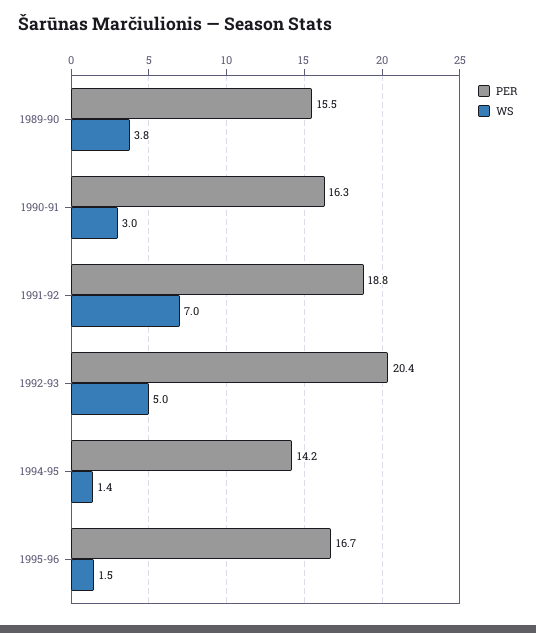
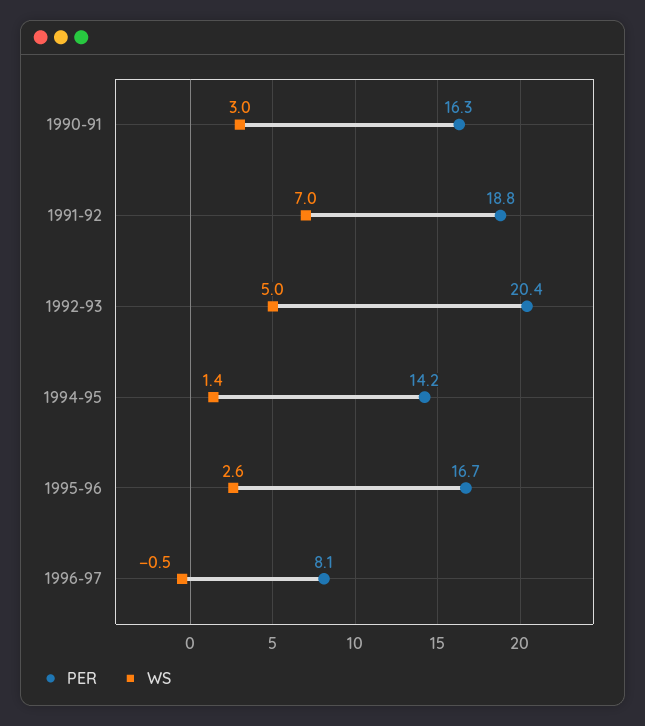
PER, 1989-90: 15.5 -> none
WS, 1989-90: 3.8 -> none
WS, 1995-96: 1.5 -> 2.6
PER, 1996-97: none -> 8.1
WS, 1996-97: none -> -0.5

